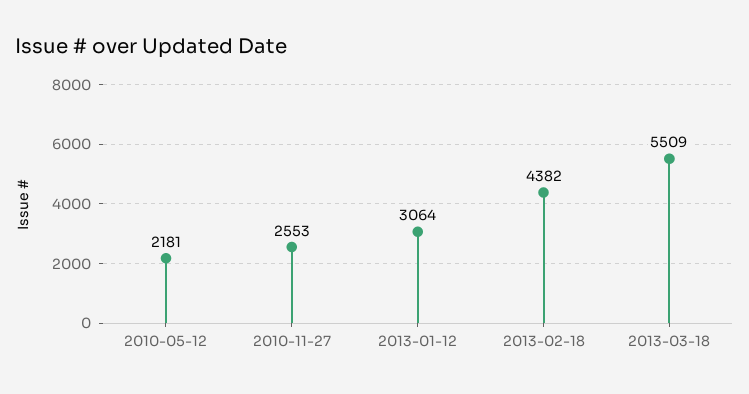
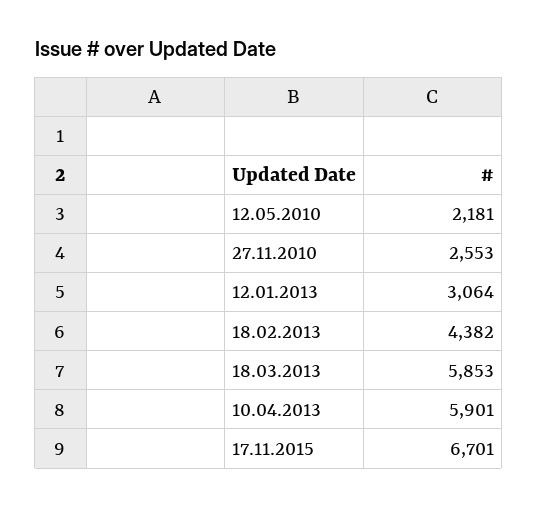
2013-03-18: 5509 -> 5853
10.04.2013: none -> 5901
17.11.2015: none -> 6701

